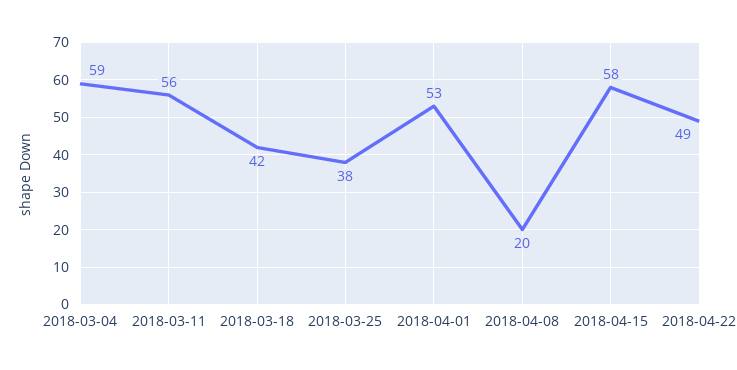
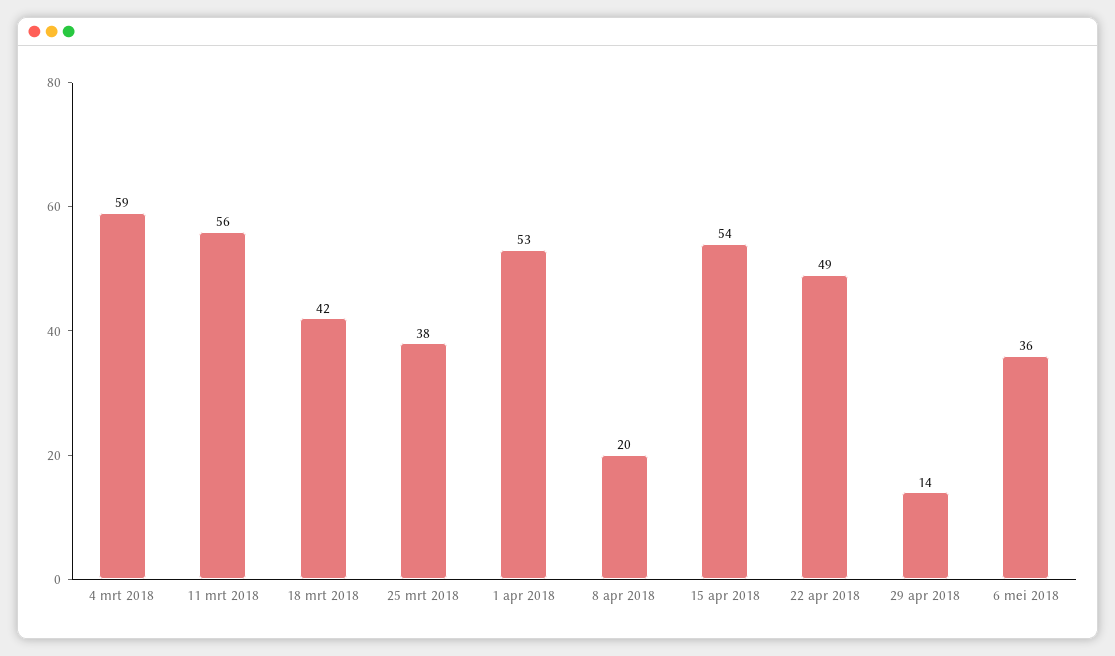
2018-04-15: 58 -> 54
29 apr 2018: none -> 14
6 mei 2018: none -> 36

